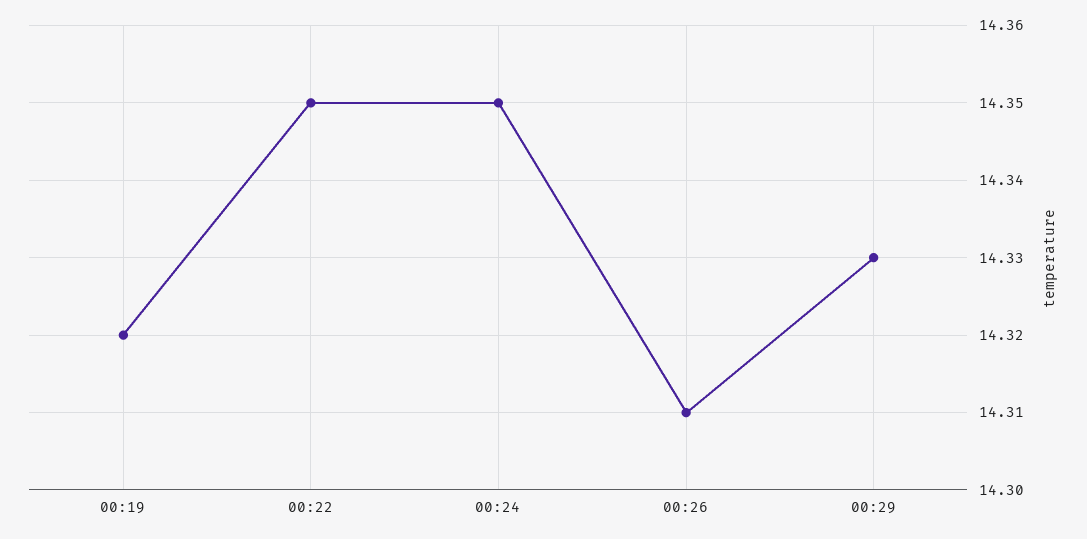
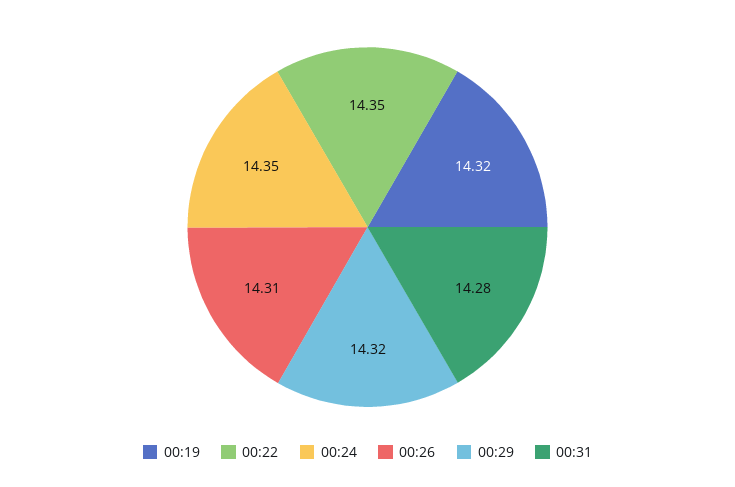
00:29: 14.33 -> 14.32
00:31: none -> 14.28

